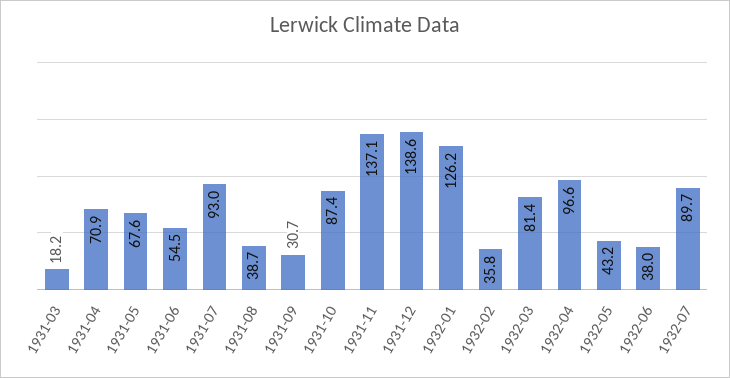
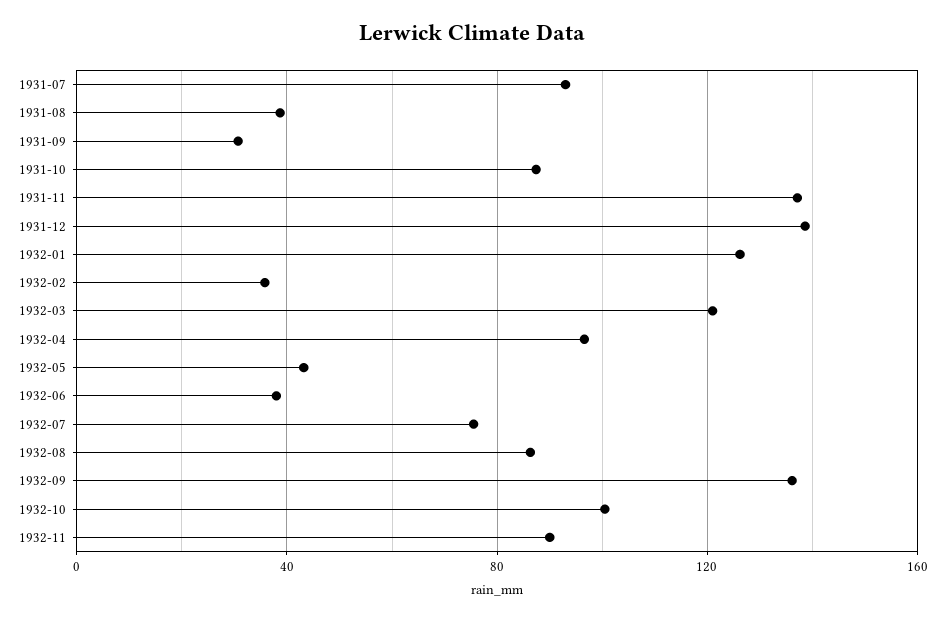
1931-03: 18.2 -> none
1931-04: 70.9 -> none
1931-05: 67.6 -> none
1931-06: 54.5 -> none
1932-03: 81.4 -> 120
1932-07: 89.7 -> 75
1932-08: none -> 85
1932-09: none -> 135
1932-10: none -> 100
1932-11: none -> 90

